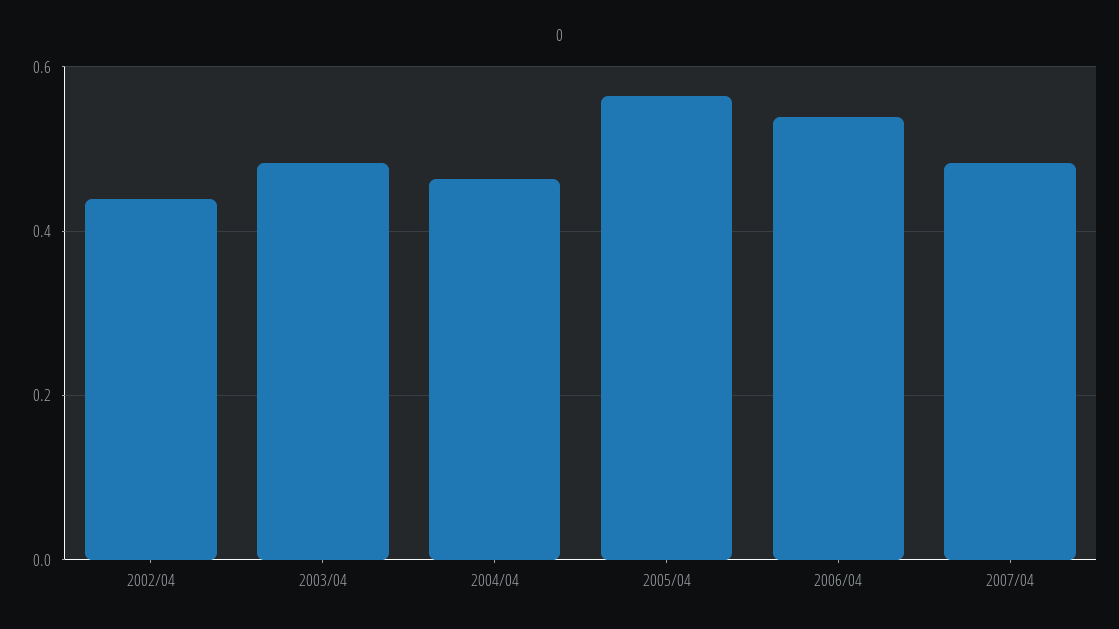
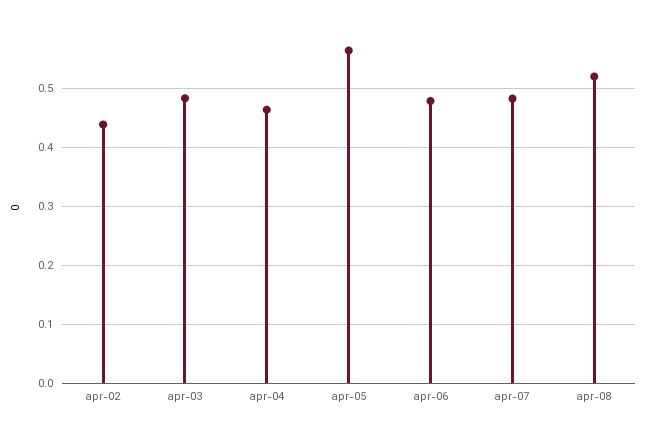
2006/04: 0.54 -> 0.48
apr-08: none -> 0.52

